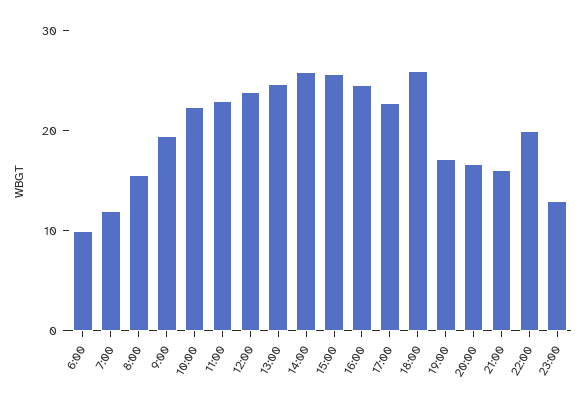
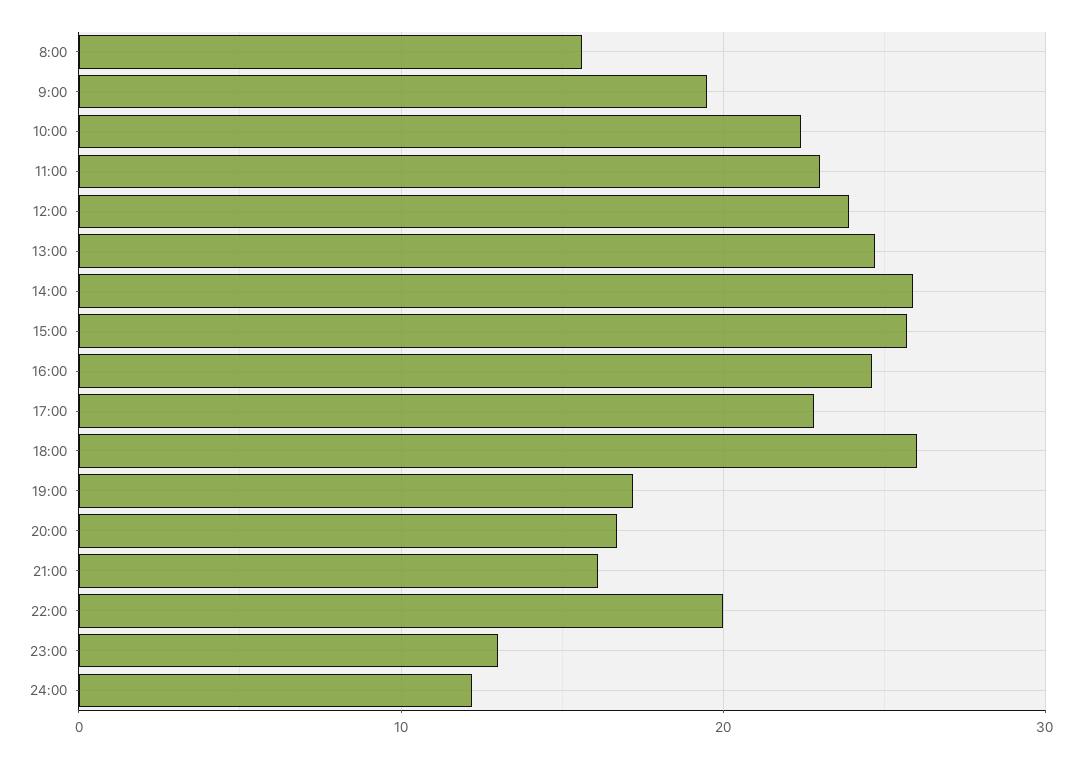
6:00: 10 -> none
7:00: 12 -> none
24:00: none -> 12

